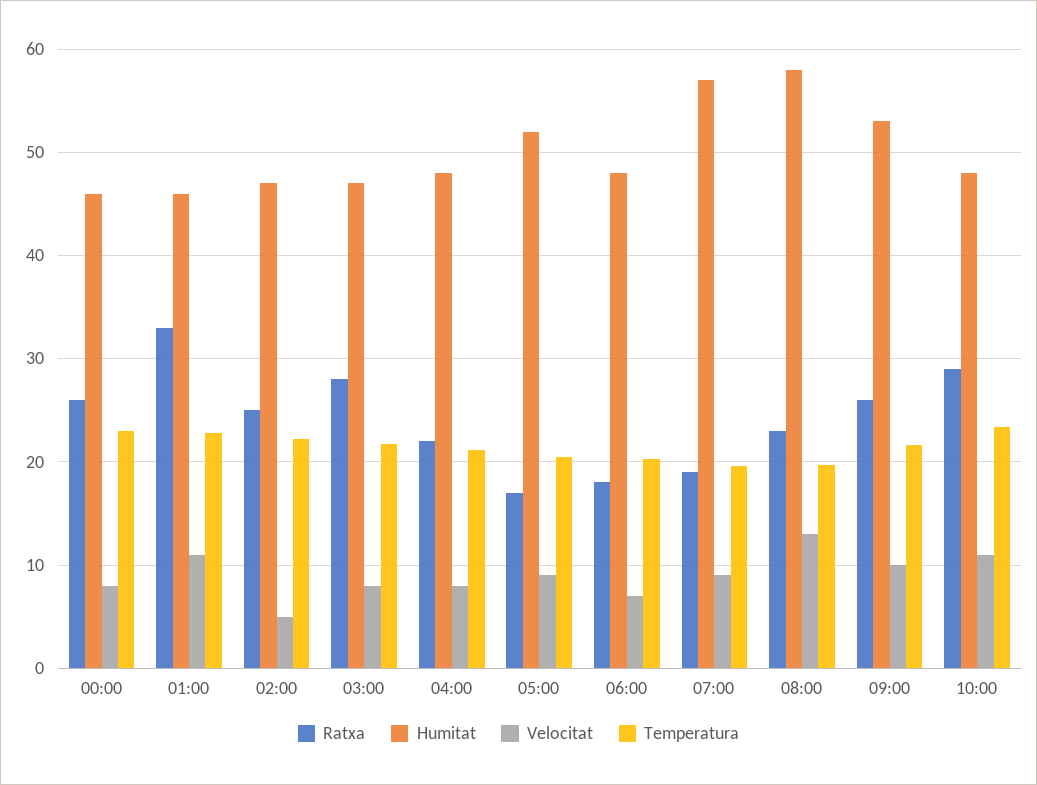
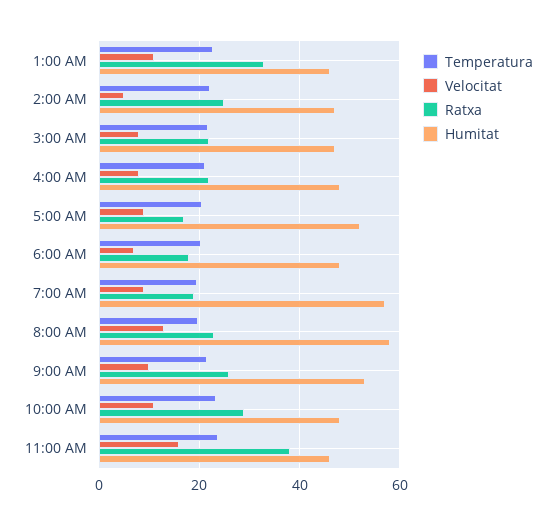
Ratxa, 00:00: 26 -> none
Humitat, 00:00: 46 -> none
Velocitat, 00:00: 8 -> none
Temperatura, 00:00: 23 -> none
Ratxa, 03:00: 28 -> 22
Temperatura, 11:00 AM: none -> 24
Velocitat, 11:00 AM: none -> 16
Ratxa, 11:00 AM: none -> 38
Humitat, 11:00 AM: none -> 46

